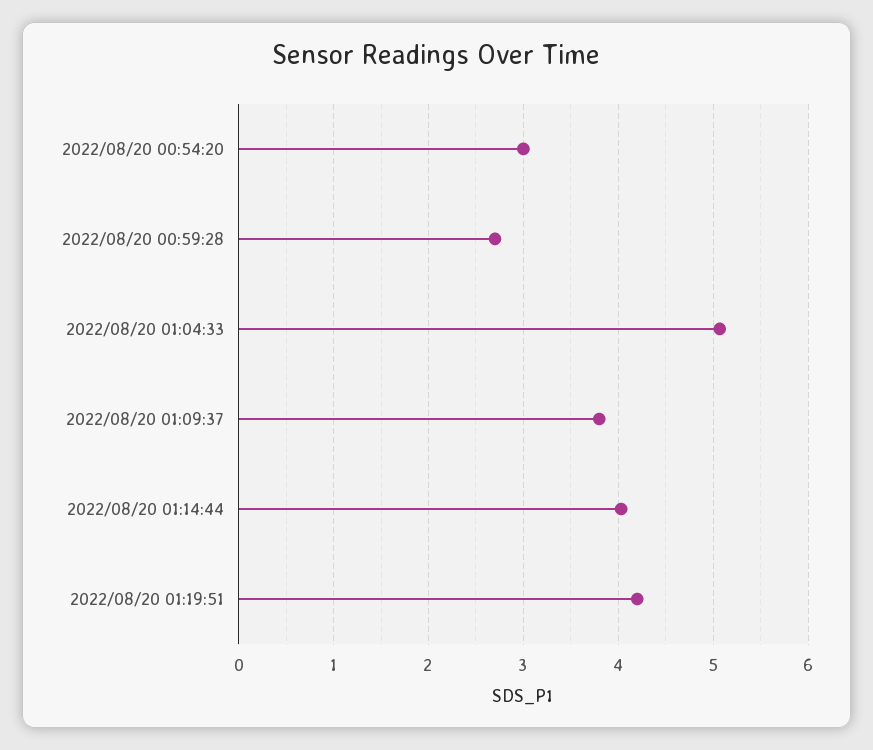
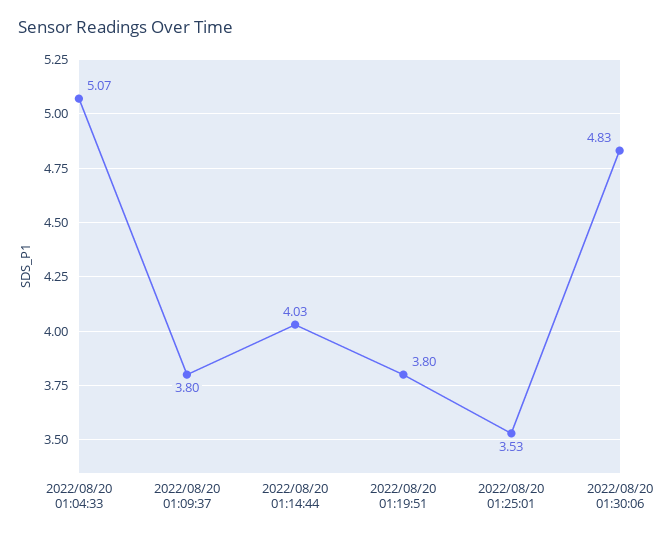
2022/08/20 00:54:20: 3 -> none
2022/08/20 00:59:28: 2.7 -> none
2022/08/20 01:19:51: 4.2 -> 3.8
2022/08/20 01:25:01: none -> 3.53
2022/08/20 01:30:06: none -> 4.83

